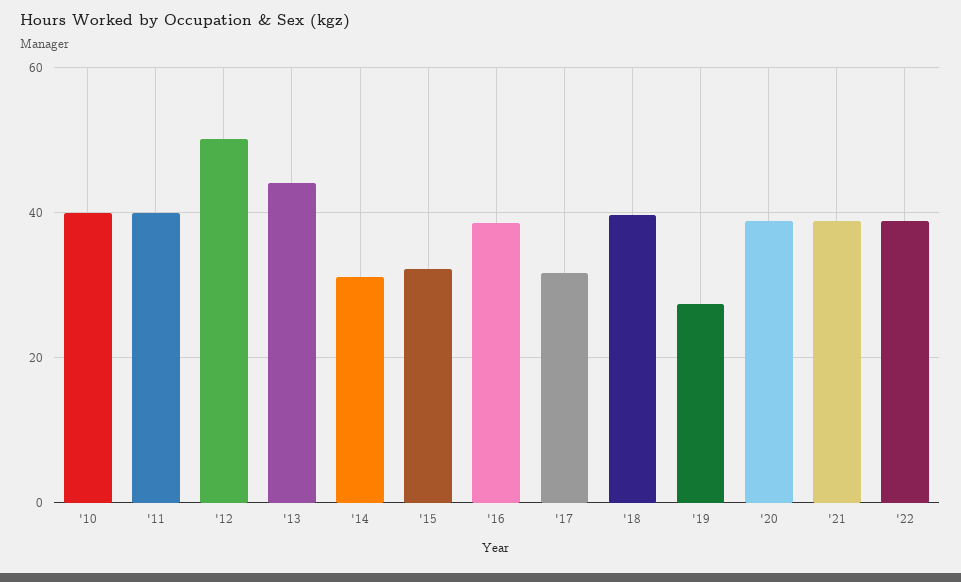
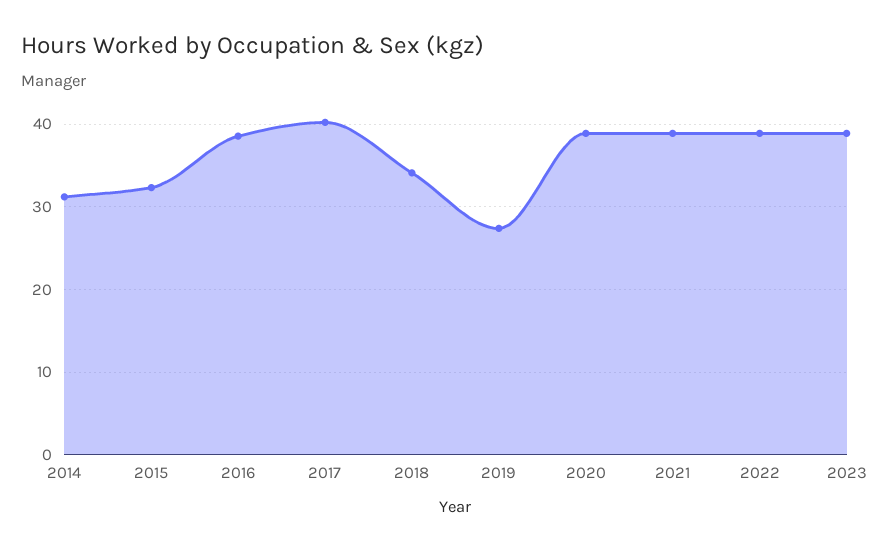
'10: 40 -> none
'11: 40 -> none
'12: 50 -> none
'13: 44 -> none
'17: 32 -> 40
'18: 40 -> 34
2023: none -> 39

